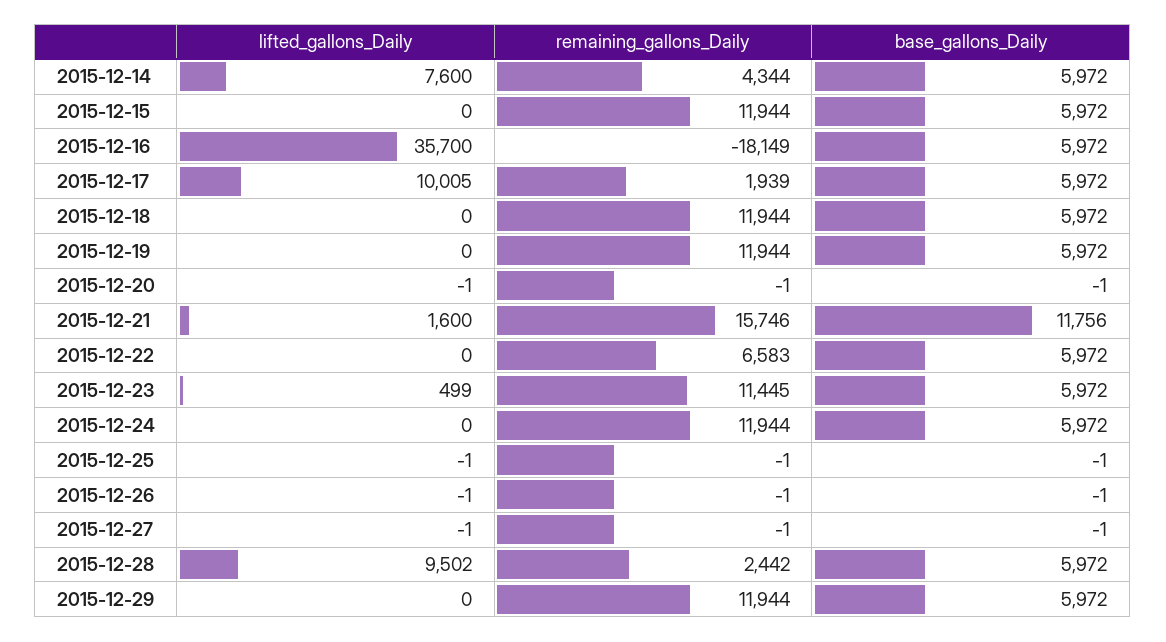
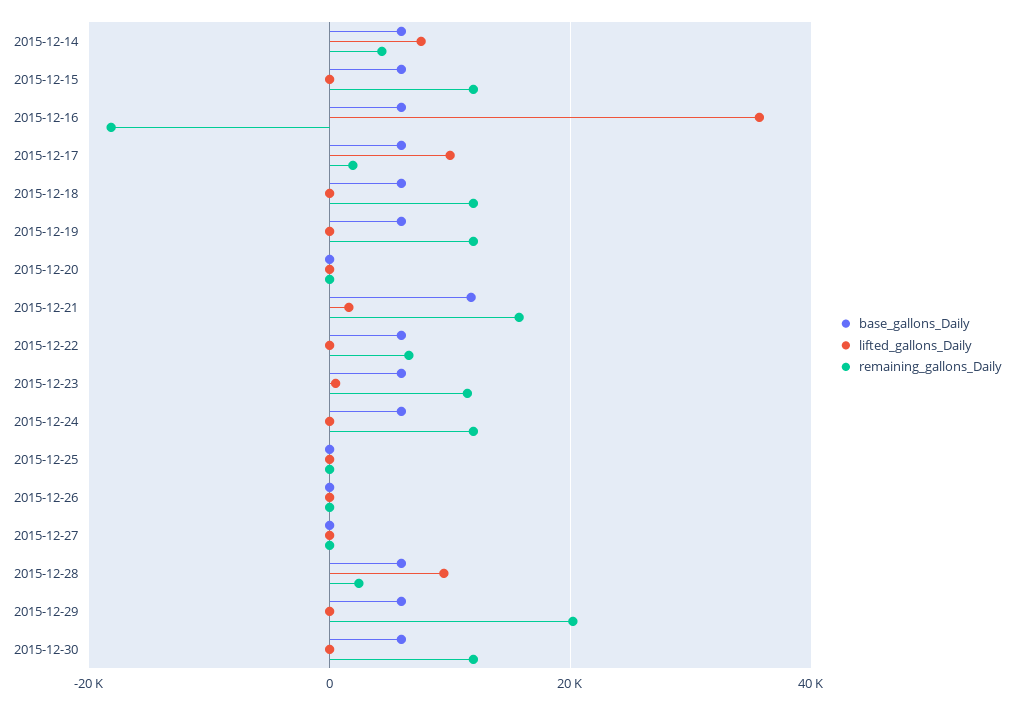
remaining_gallons_Daily, 2015-12-29: 11944 -> 20000
base_gallons_Daily, 2015-12-30: none -> 6000
lifted_gallons_Daily, 2015-12-30: none -> 0
remaining_gallons_Daily, 2015-12-30: none -> 12000

